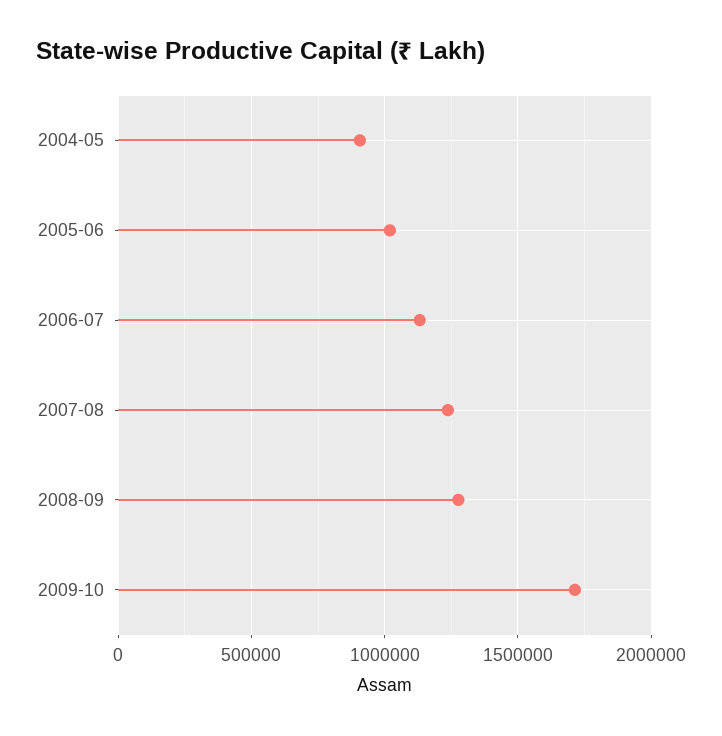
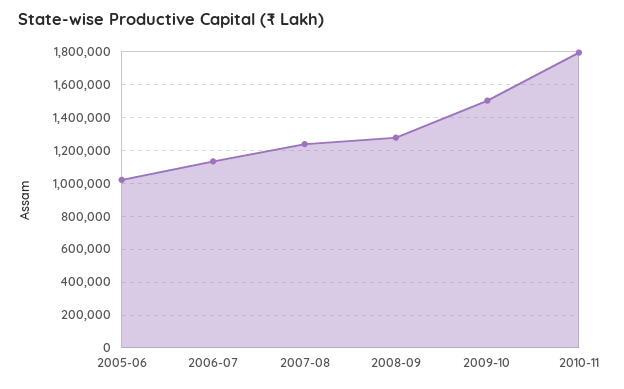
2004-05: 900000 -> none
2009-10: 1700000 -> 1500000
2010-11: none -> 1800000

